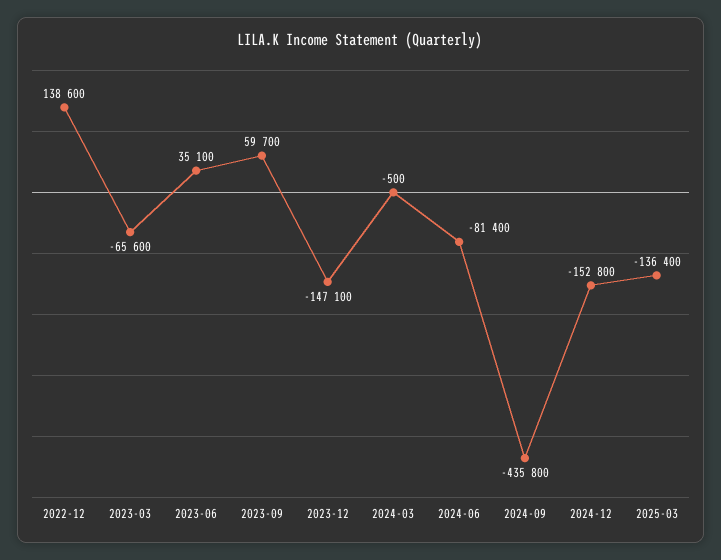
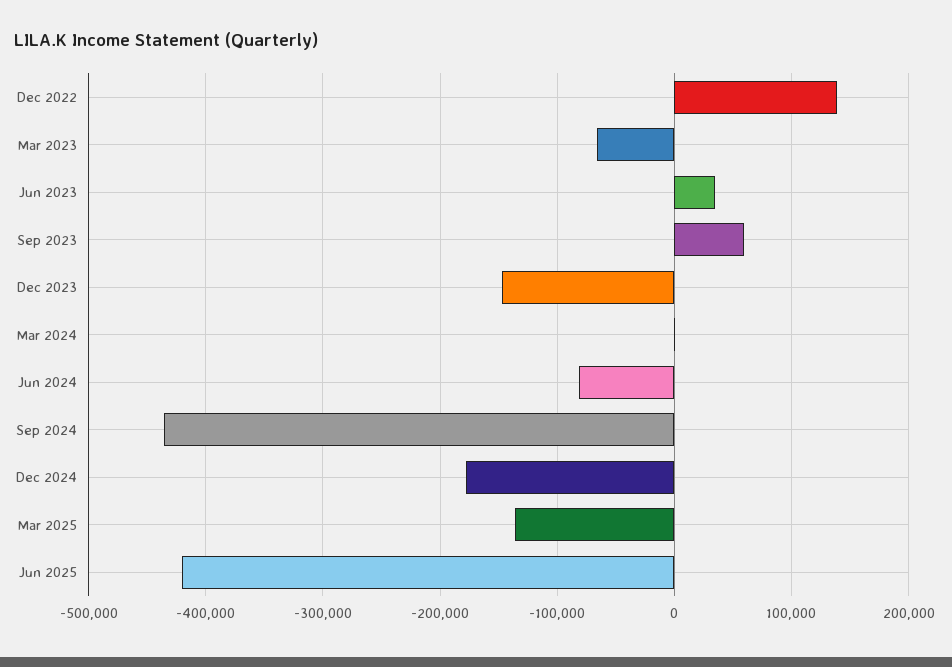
2024-12: -152800 -> -180000
Jun 2025: none -> -420000

